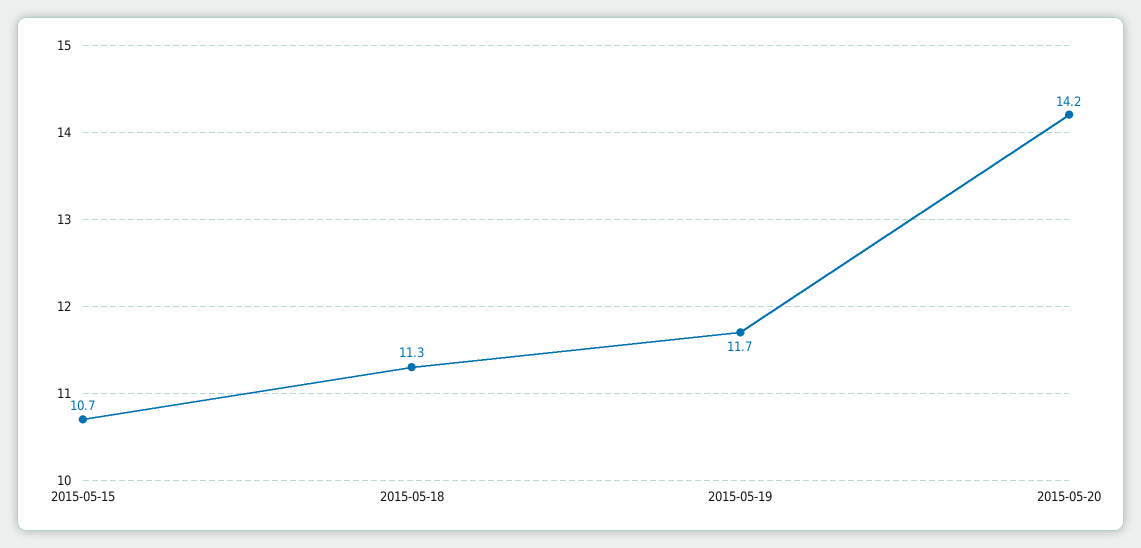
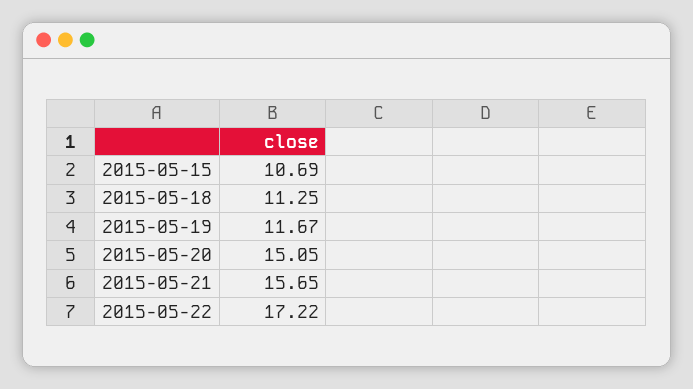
2015-05-20: 14.2 -> 15.05
2015-05-21: none -> 15.65
2015-05-22: none -> 17.22

